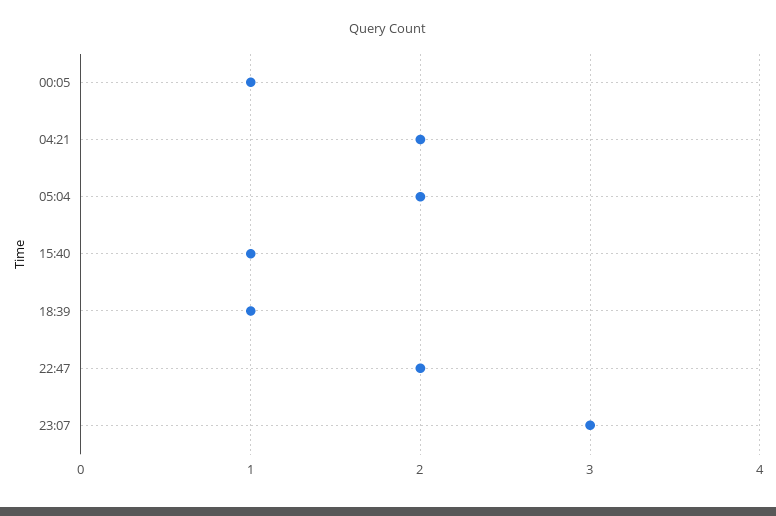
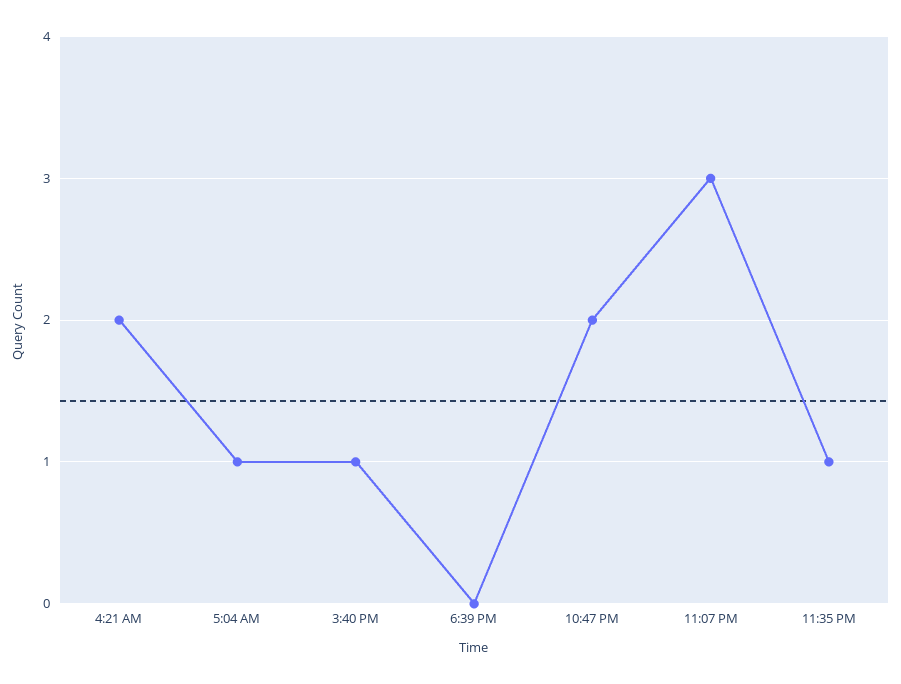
00:05: 1 -> none
05:04: 2 -> 1
18:39: 1 -> 0
11:35 PM: none -> 1

